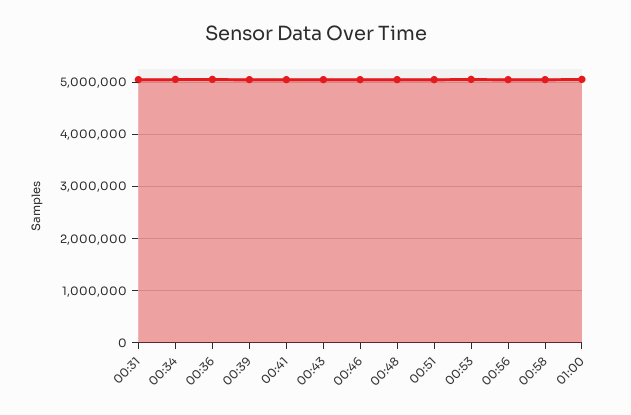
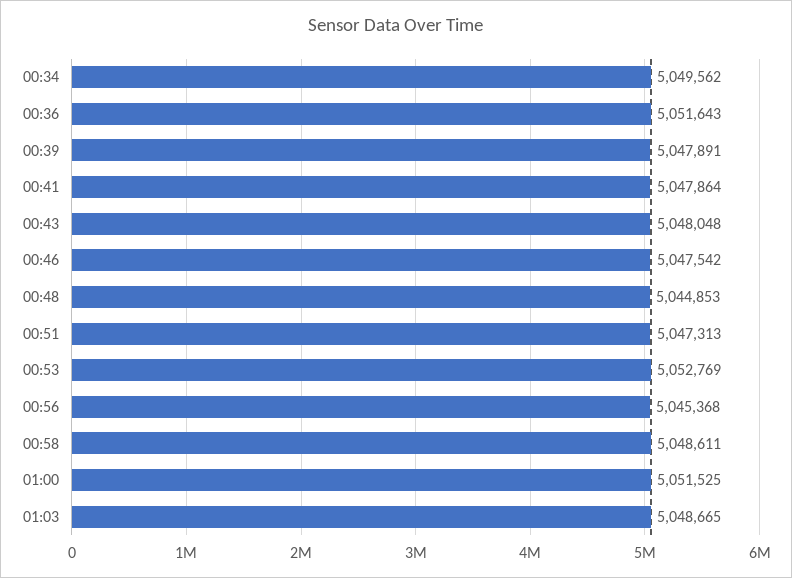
00:31: 5000000 -> none
01:03: none -> 5048665

